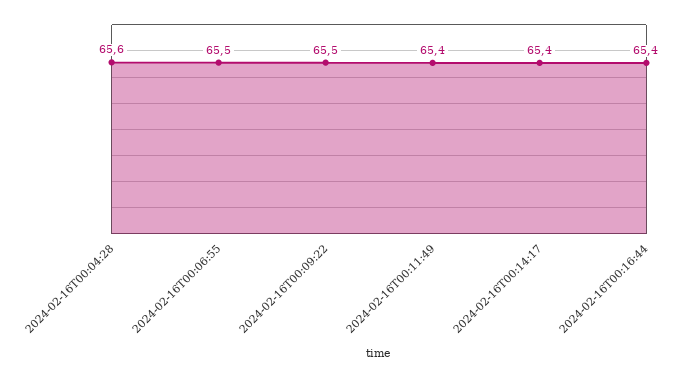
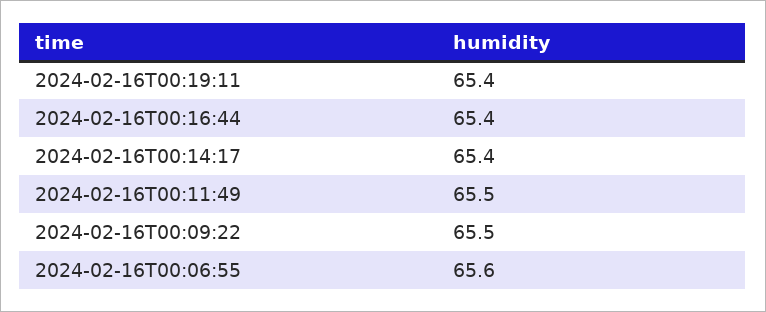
2024-02-16T00:04:28: 65.6 -> none
2024-02-16T00:06:55: 65.5 -> 65.6
2024-02-16T00:11:49: 65.4 -> 65.5
2024-02-16T00:19:11: none -> 65.4

